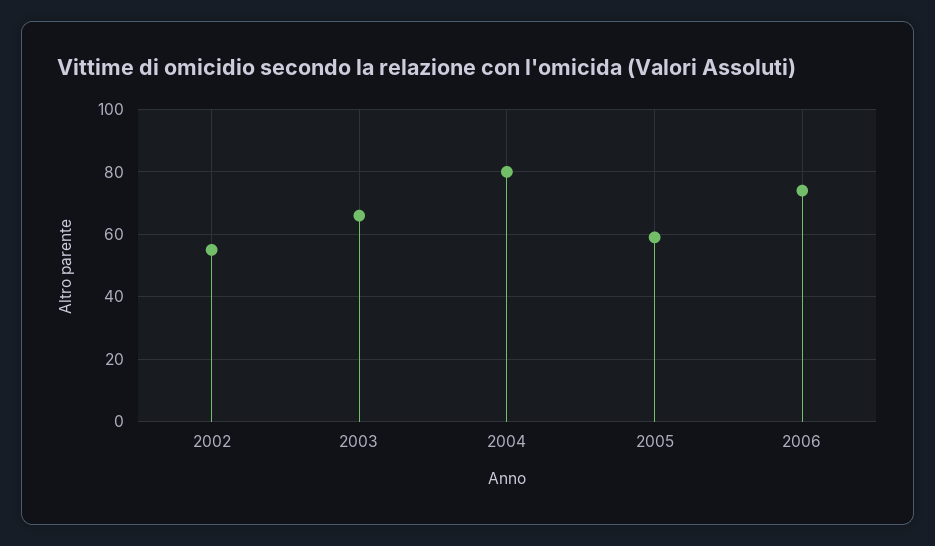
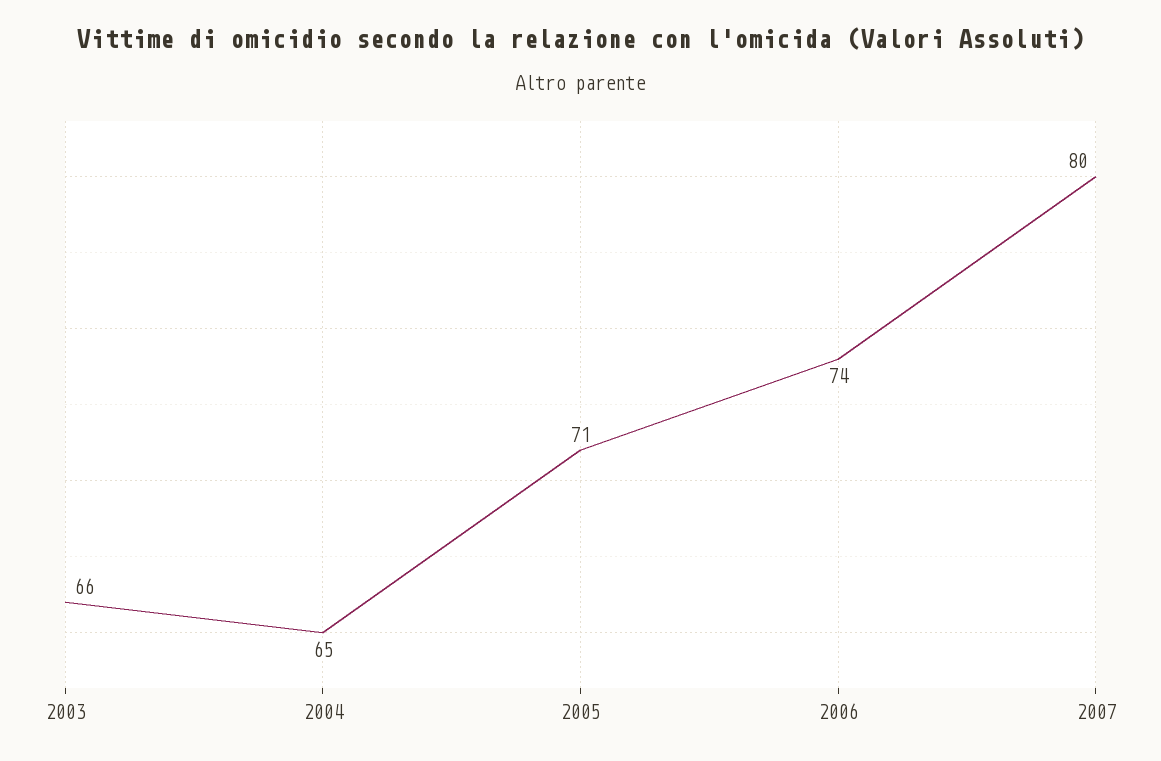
2002: 55 -> none
2004: 80 -> 65
2005: 60 -> 71
2007: none -> 80

